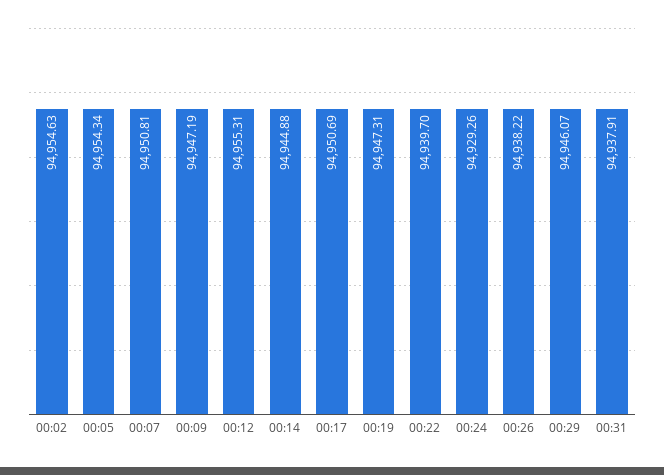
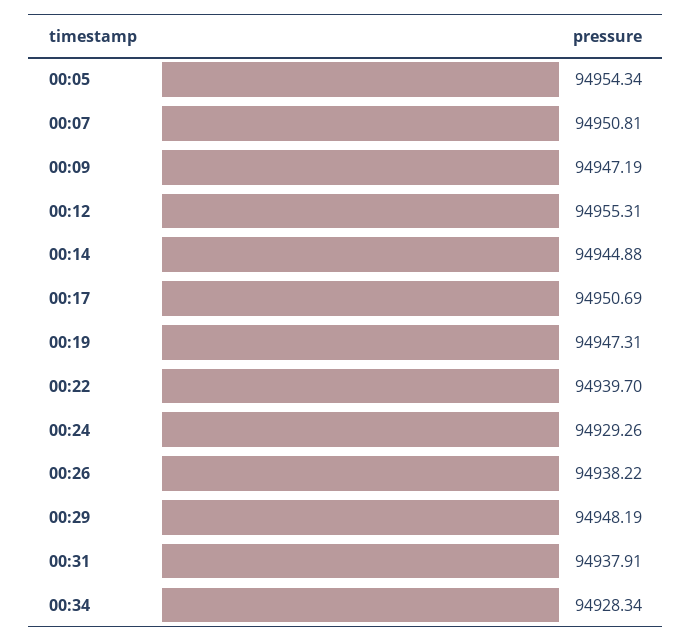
00:02: 94954.63 -> none
00:29: 94946.07 -> 94948.19
00:34: none -> 94928.34

